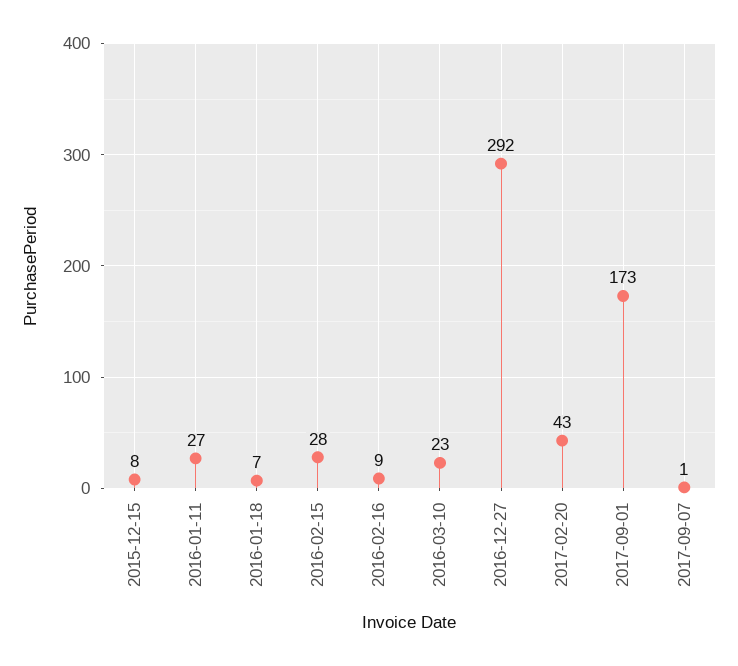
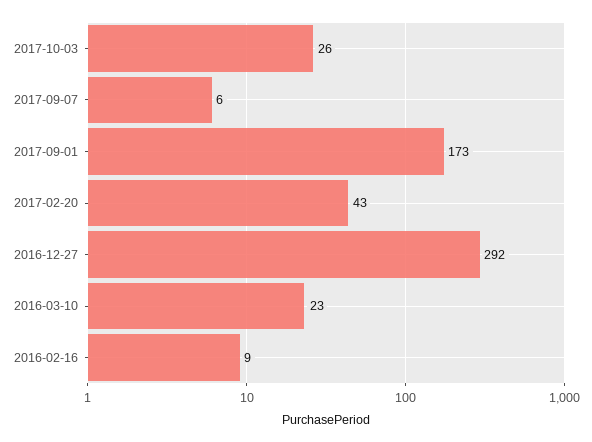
2015-12-15: 8 -> none
2016-01-11: 27 -> none
2016-01-18: 7 -> none
2016-02-15: 28 -> none
2017-09-07: 1 -> 6
2017-10-03: none -> 26

